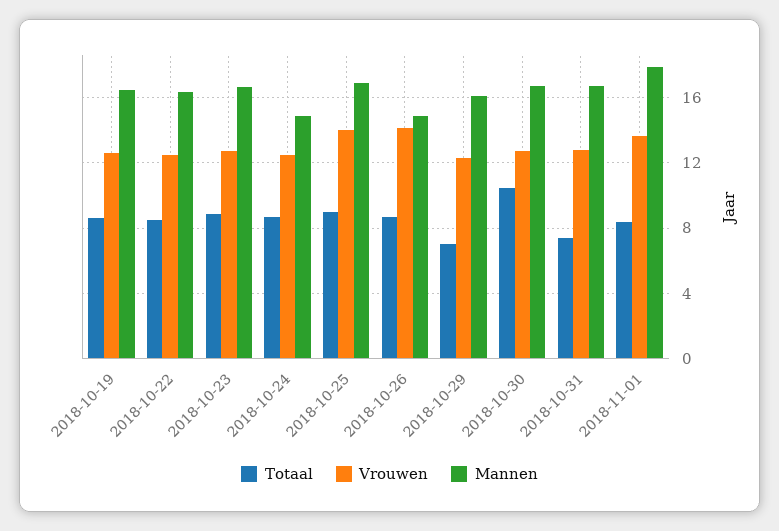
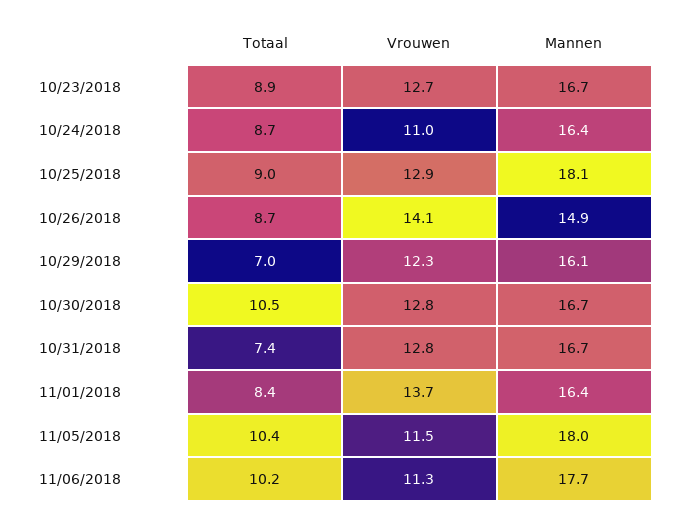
Totaal, 2018-10-19: 8.5 -> none
Vrouwen, 2018-10-19: 12.5 -> none
Mannen, 2018-10-19: 16.5 -> none
Totaal, 2018-10-22: 8.5 -> none
Vrouwen, 2018-10-22: 12.5 -> none
Mannen, 2018-10-22: 16.5 -> none
Vrouwen, 2018-10-24: 12.5 -> 11
Mannen, 2018-10-24: 15 -> 16.4
Vrouwen, 2018-10-25: 14 -> 12.9
Mannen, 2018-10-25: 17 -> 18.1
Mannen, 2018-11-01: 18 -> 16.4
Totaal, 11/05/2018: none -> 10.4
Vrouwen, 11/05/2018: none -> 11.5
Mannen, 11/05/2018: none -> 18
Totaal, 11/06/2018: none -> 10.2
Vrouwen, 11/06/2018: none -> 11.3
Mannen, 11/06/2018: none -> 17.7

